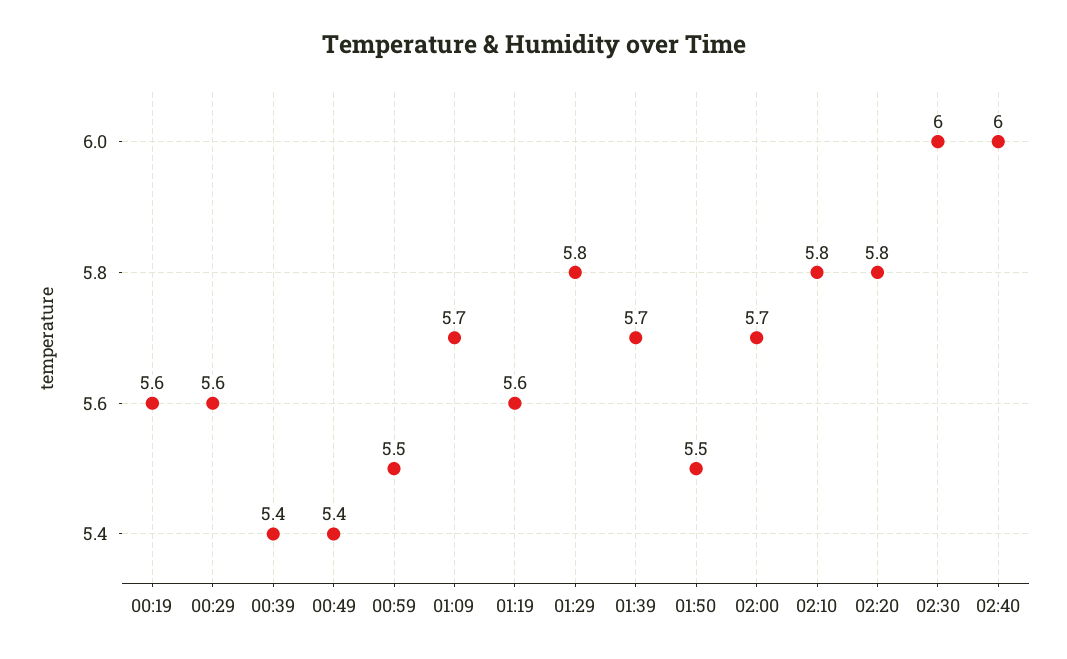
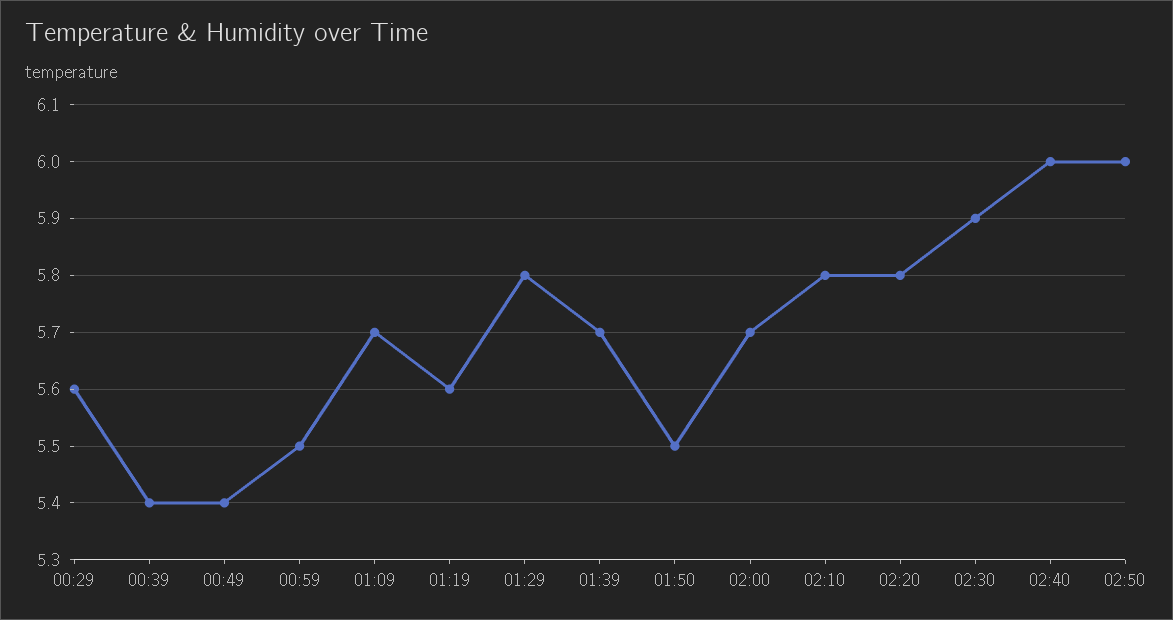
00:19: 5.6 -> none
02:30: 6 -> 5.9
02:50: none -> 6

